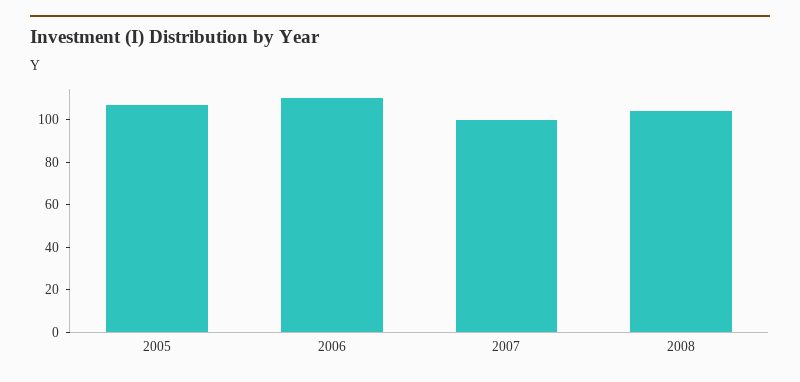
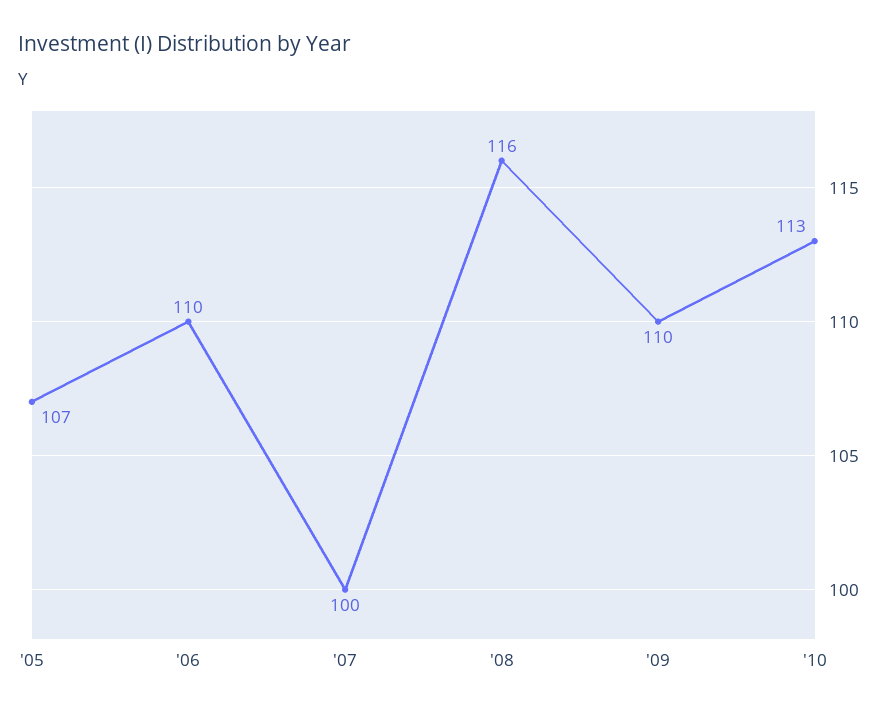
2008: 105 -> 116
'09: none -> 110
'10: none -> 113

